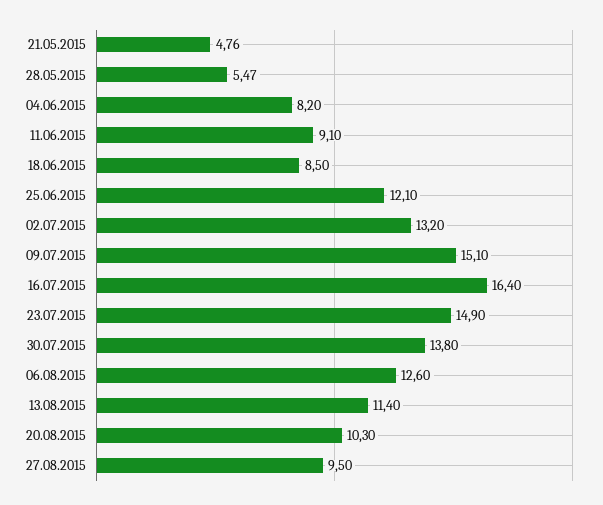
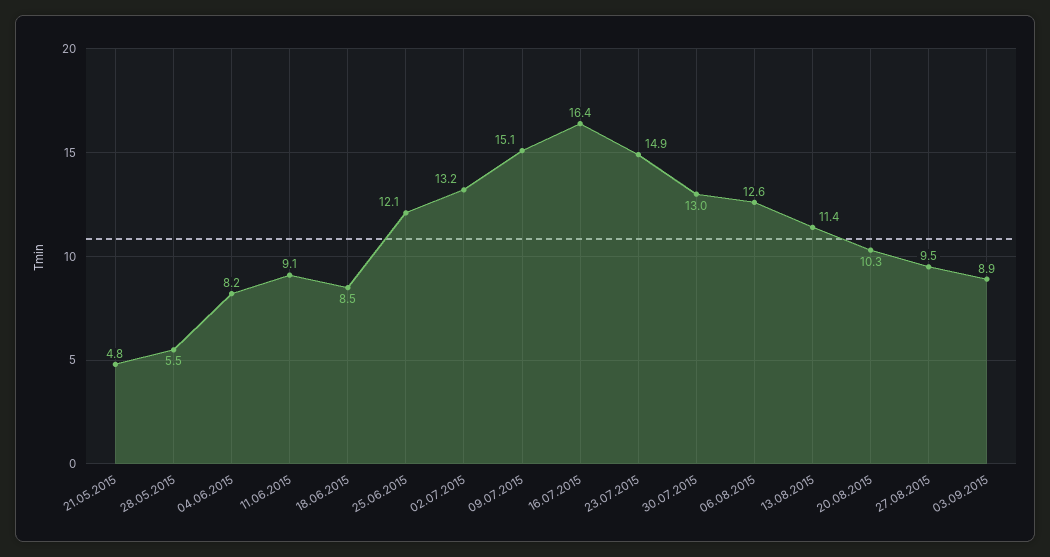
30.07.2015: 13.8 -> 13
03.09.2015: none -> 8.9

